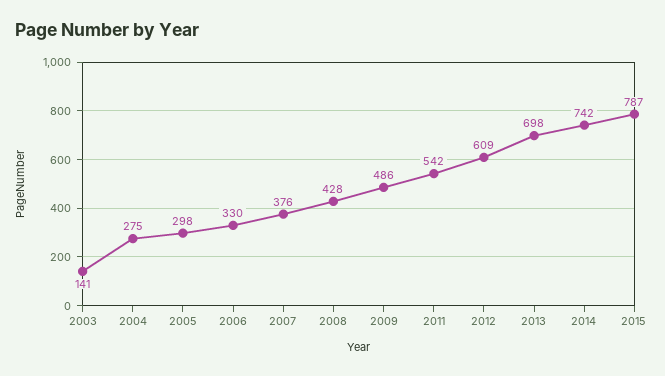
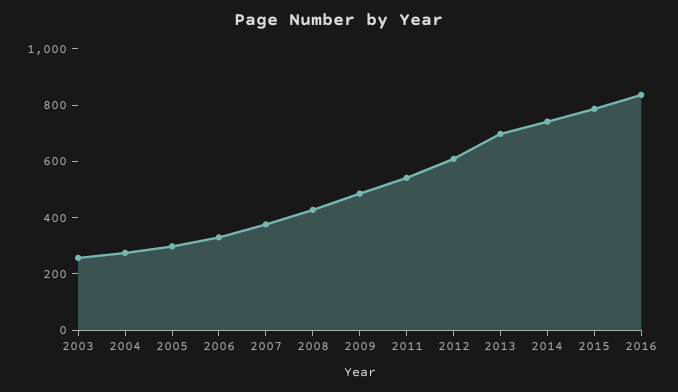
2003: 141 -> 250
2016: none -> 850

